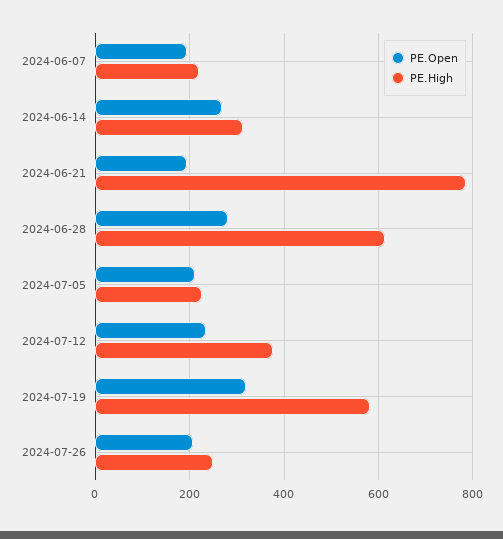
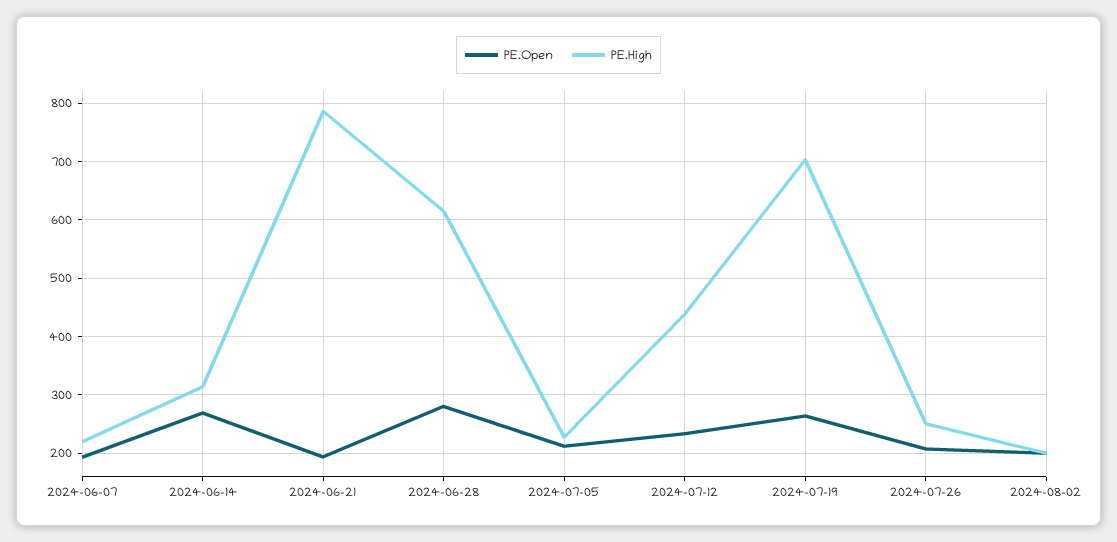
PE.High, 2024-07-12: 380 -> 440
PE.Open, 2024-07-19: 320 -> 260
PE.High, 2024-07-19: 580 -> 700
PE.Open, 2024-08-02: none -> 200
PE.High, 2024-08-02: none -> 200

